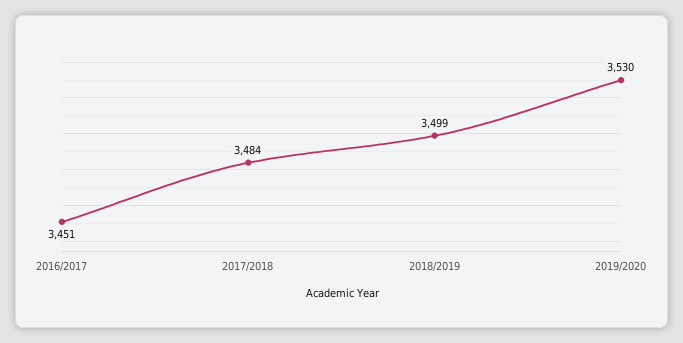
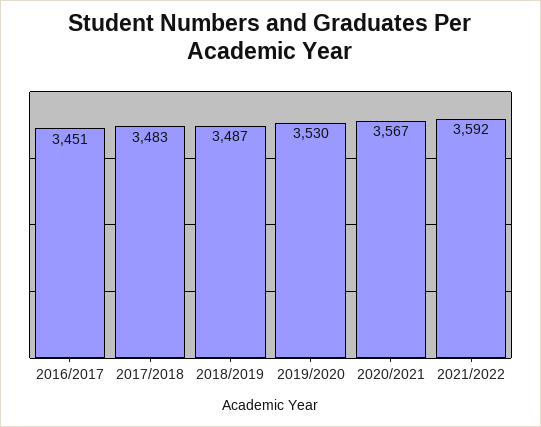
2017/2018: 3484 -> 3483
2018/2019: 3499 -> 3487
2020/2021: none -> 3567
2021/2022: none -> 3592

